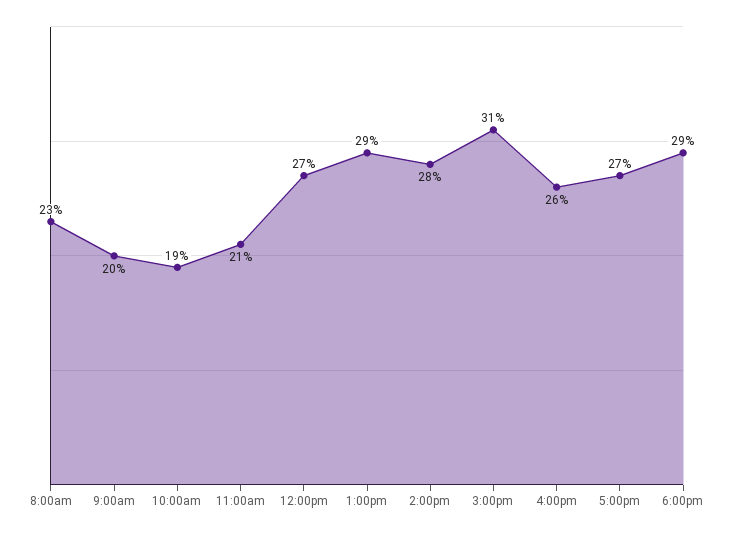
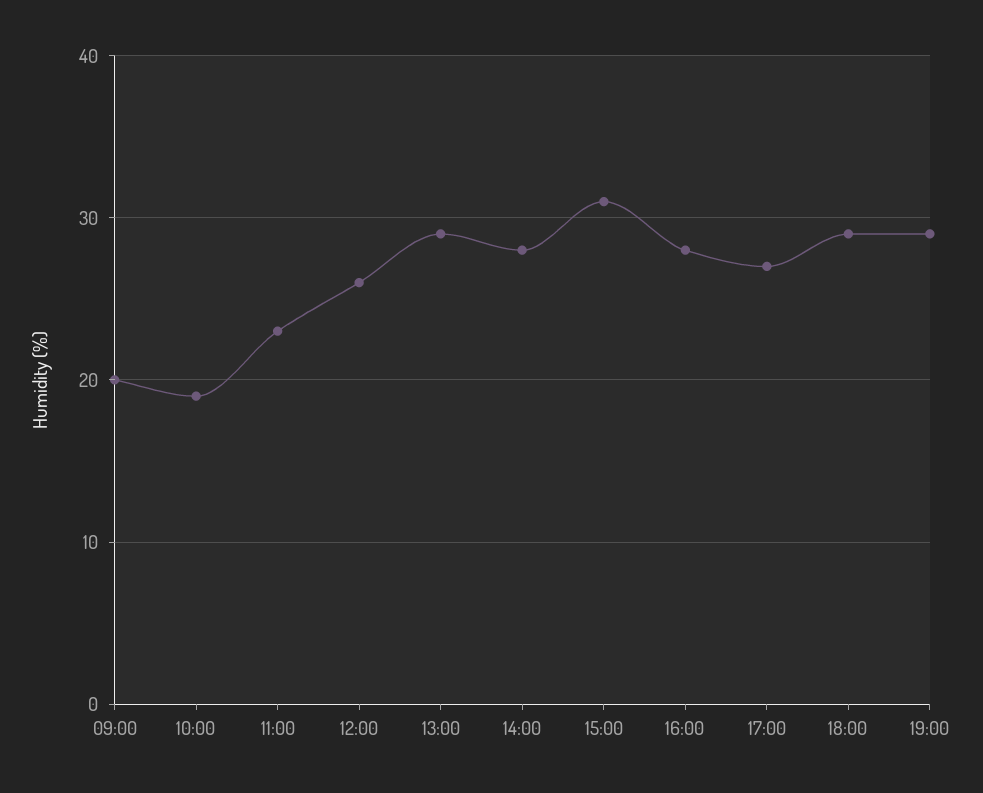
8:00am: 23 -> none
11:00am: 21 -> 23
12:00pm: 27 -> 26
4:00pm: 26 -> 28
19:00: none -> 29

